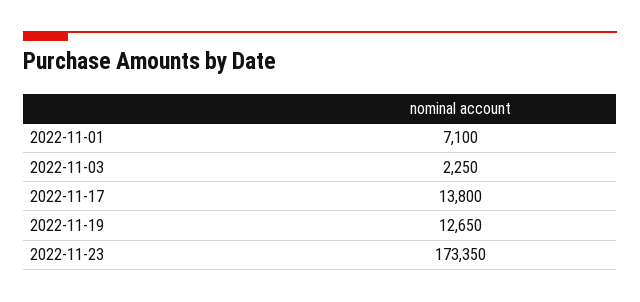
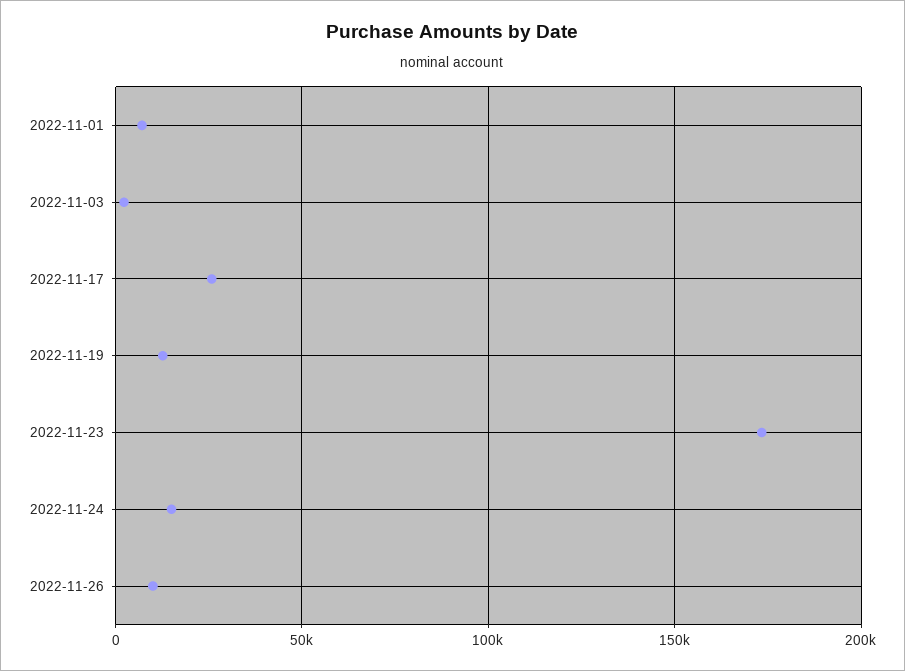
2022-11-17: 13800 -> 25000
2022-11-24: none -> 15000
2022-11-26: none -> 10000

